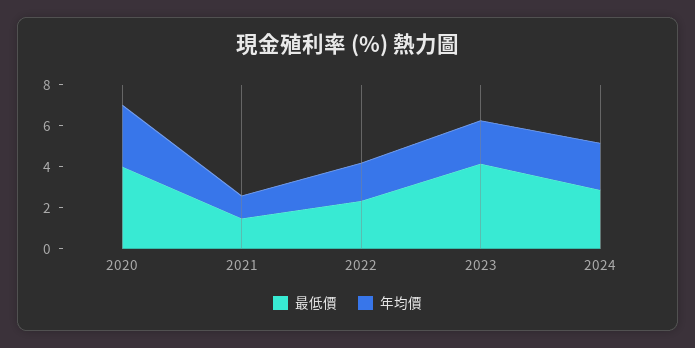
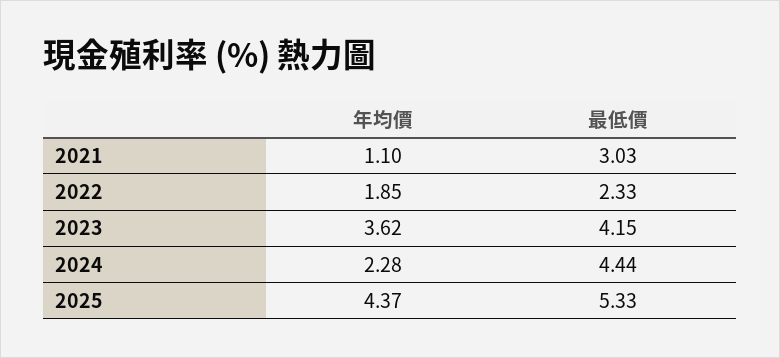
最低價, 2020: 4 -> none
年均價, 2020: 3 -> none
最低價, 2021: 1.5 -> 3.03
年均價, 2023: 2 -> 3.62
最低價, 2024: 3 -> 4.44
年均價, 2025: none -> 4.37
最低價, 2025: none -> 5.33

